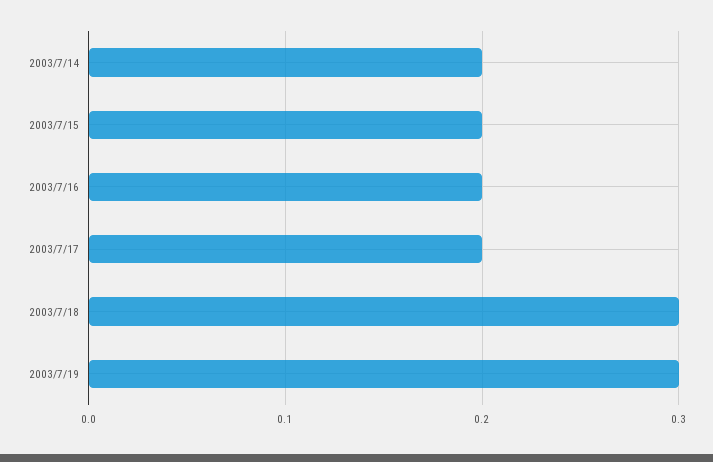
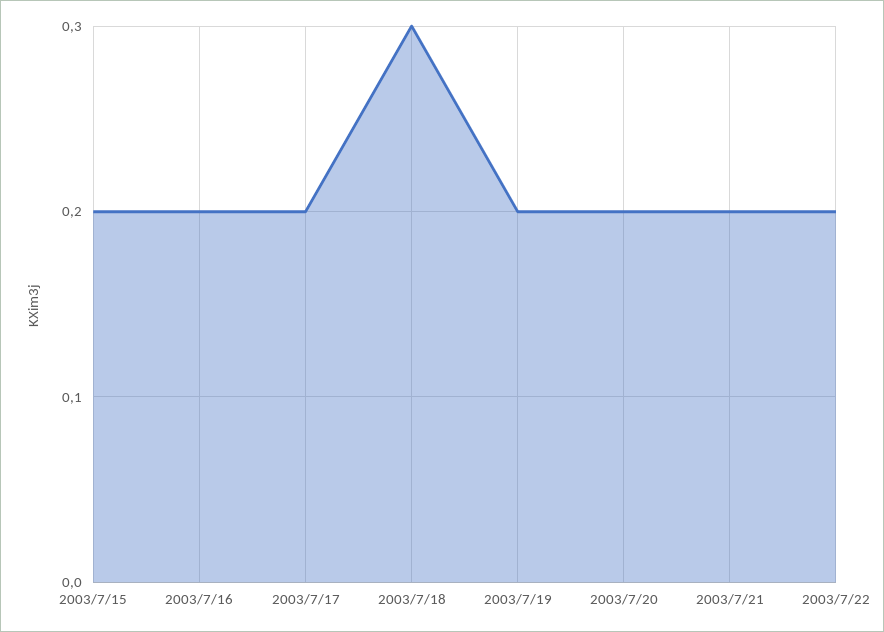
2003/7/14: 0.2 -> none
2003/7/19: 0.3 -> 0.2
2003/7/20: none -> 0.2
2003/7/21: none -> 0.2
2003/7/22: none -> 0.2

